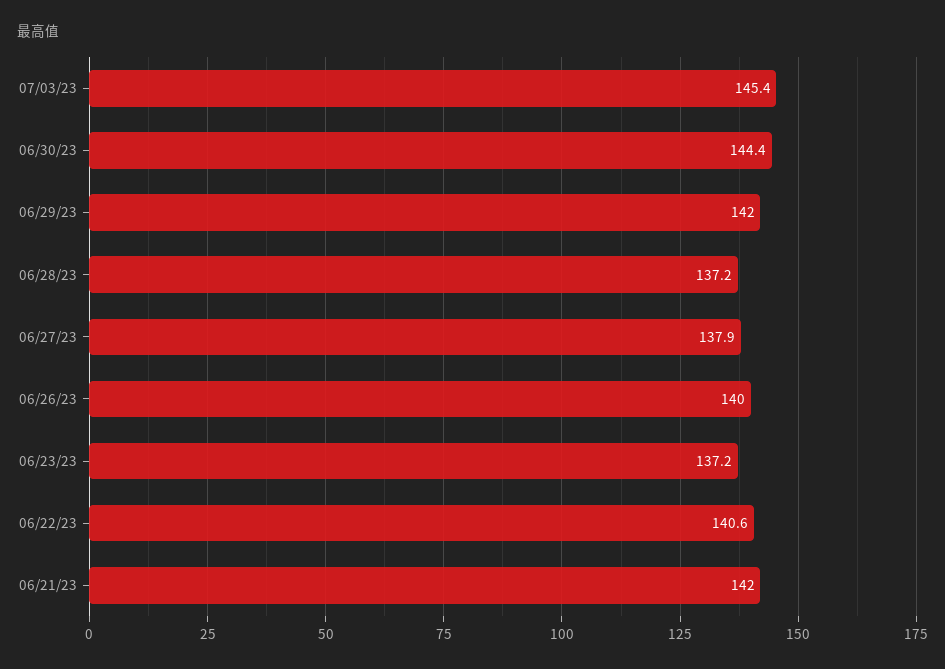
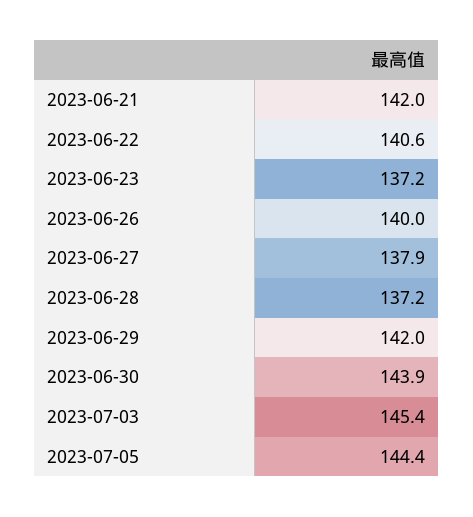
06/30/23: 144.4 -> 143.9
2023-07-05: none -> 144.4

